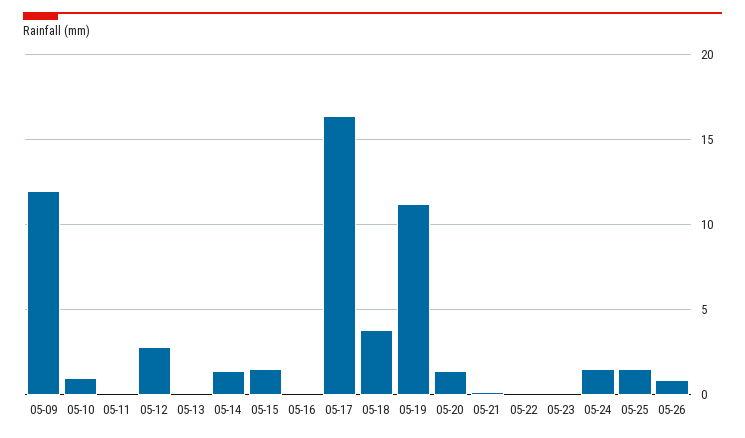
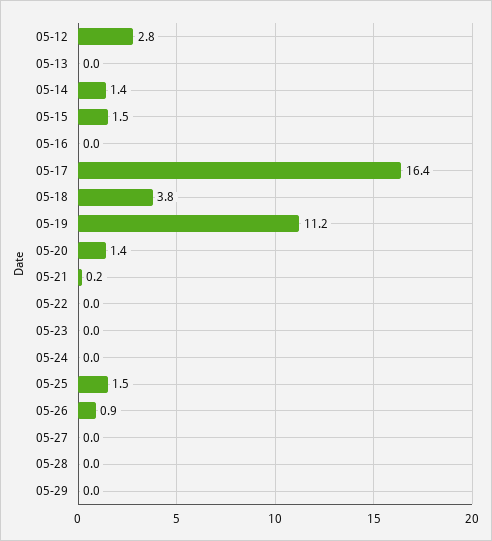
05-09: 12 -> none
05-10: 1 -> none
05-11: 0 -> none
05-24: 1.5 -> 0
05-27: none -> 0
05-28: none -> 0
05-29: none -> 0

